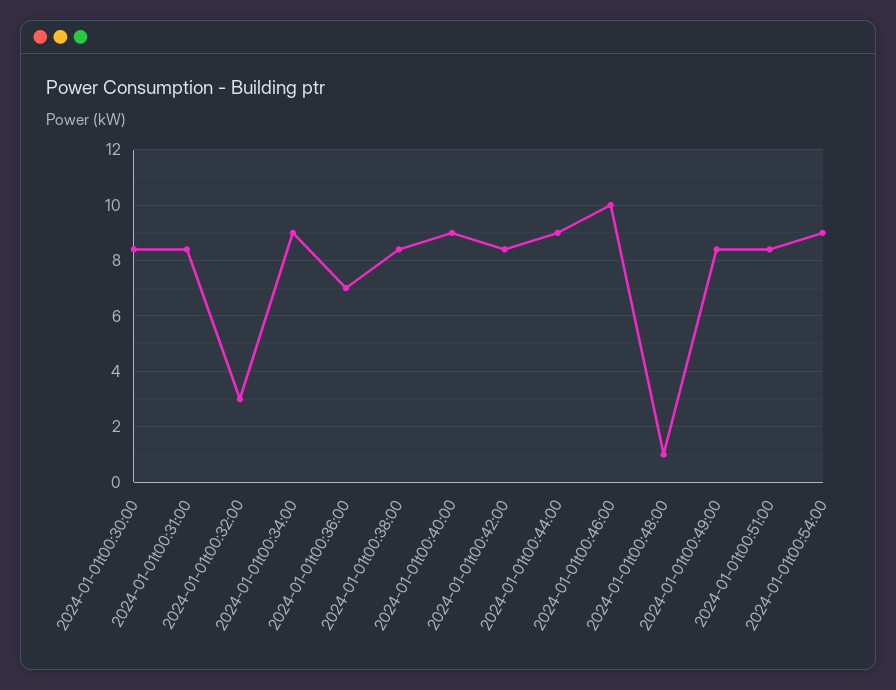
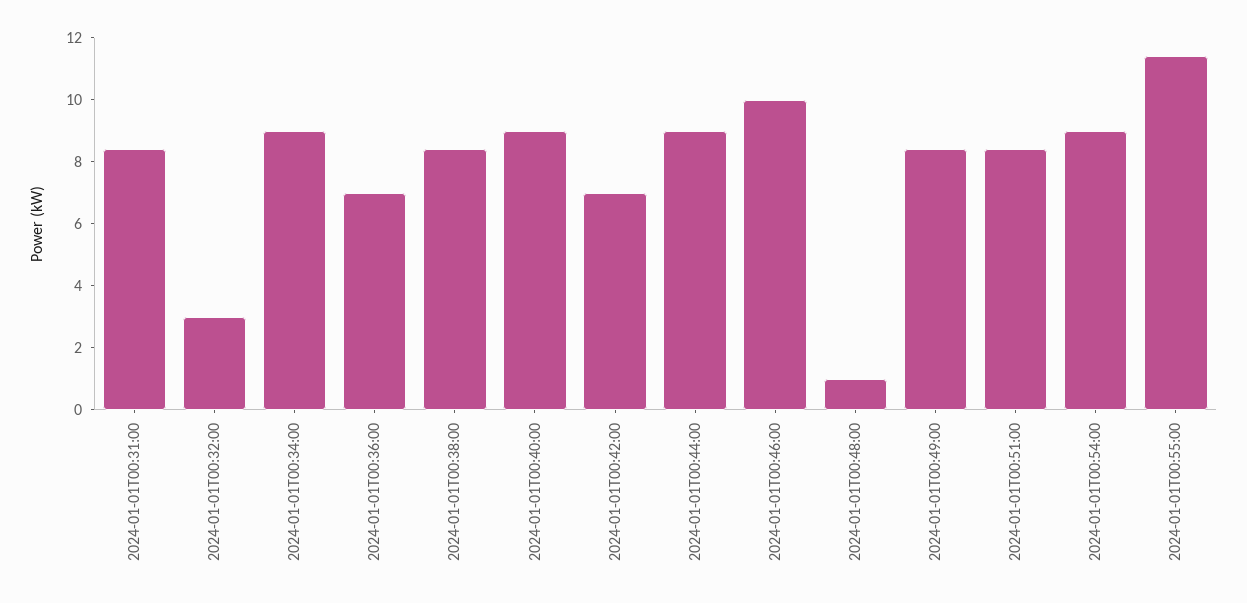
2024-01-01t00:30:00: 8.5 -> none
2024-01-01t00:42:00: 8.5 -> 7
2024-01-01T00:55:00: none -> 11.5

